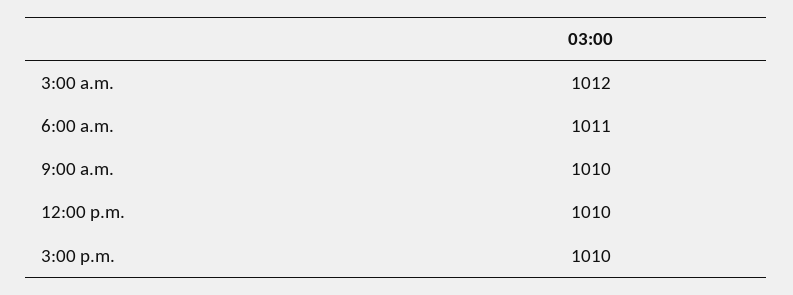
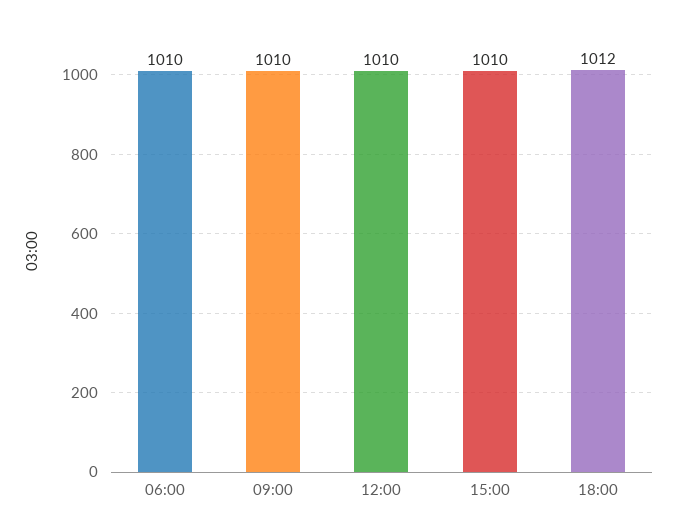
3:00 a.m.: 1012 -> none
6:00 a.m.: 1011 -> 1010
18:00: none -> 1012

